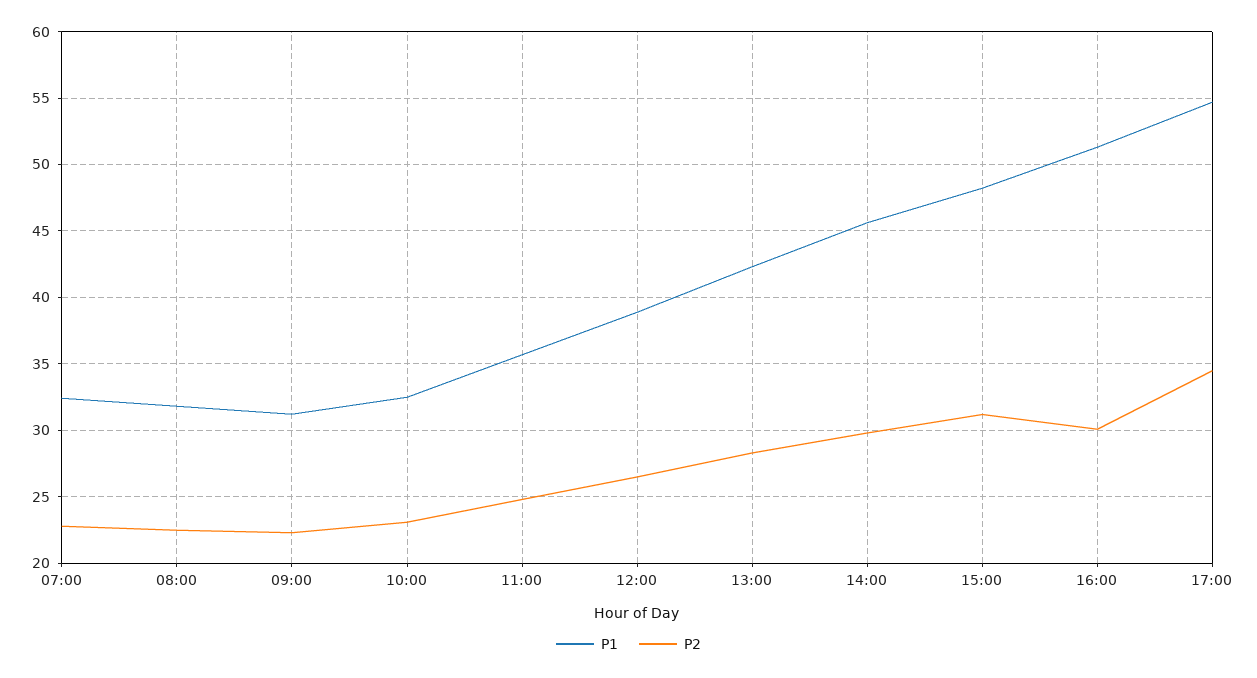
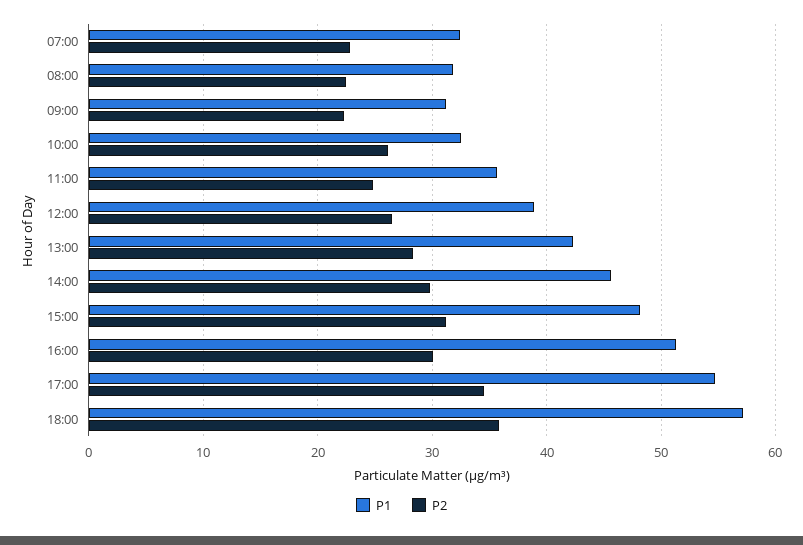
P2, 10:00: 23 -> 26
P1, 18:00: none -> 57
P2, 18:00: none -> 36

